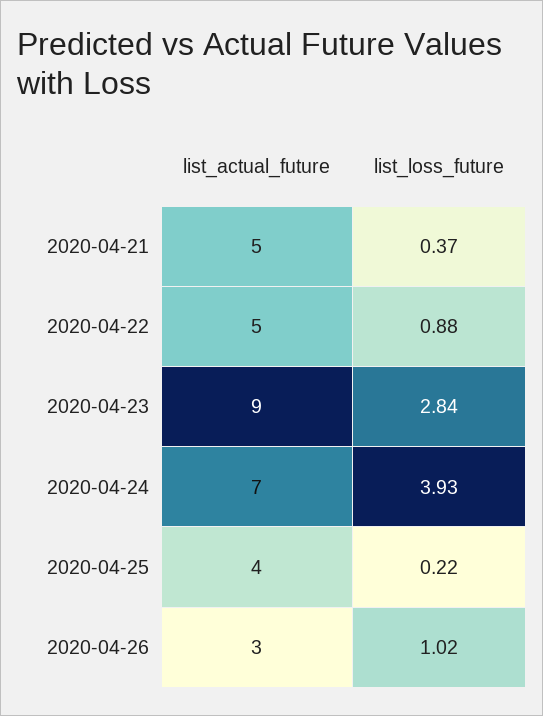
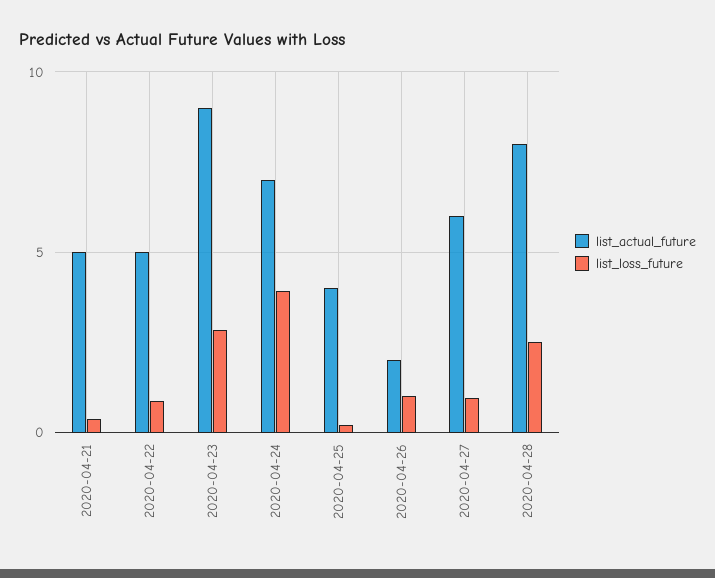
list_actual_future, 2020-04-26: 3 -> 2
list_actual_future, 2020-04-27: none -> 6
list_loss_future, 2020-04-27: none -> 1
list_actual_future, 2020-04-28: none -> 8
list_loss_future, 2020-04-28: none -> 2.5

